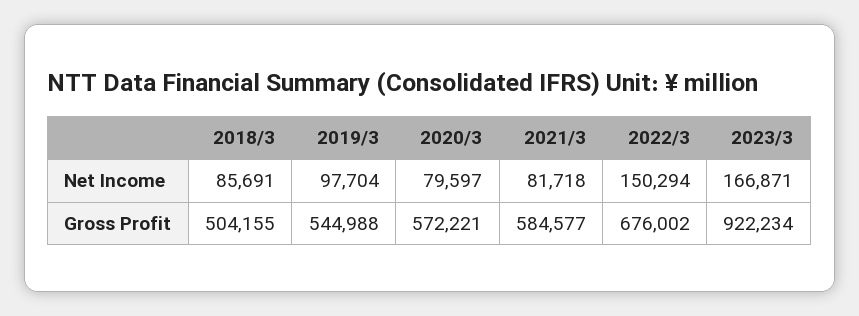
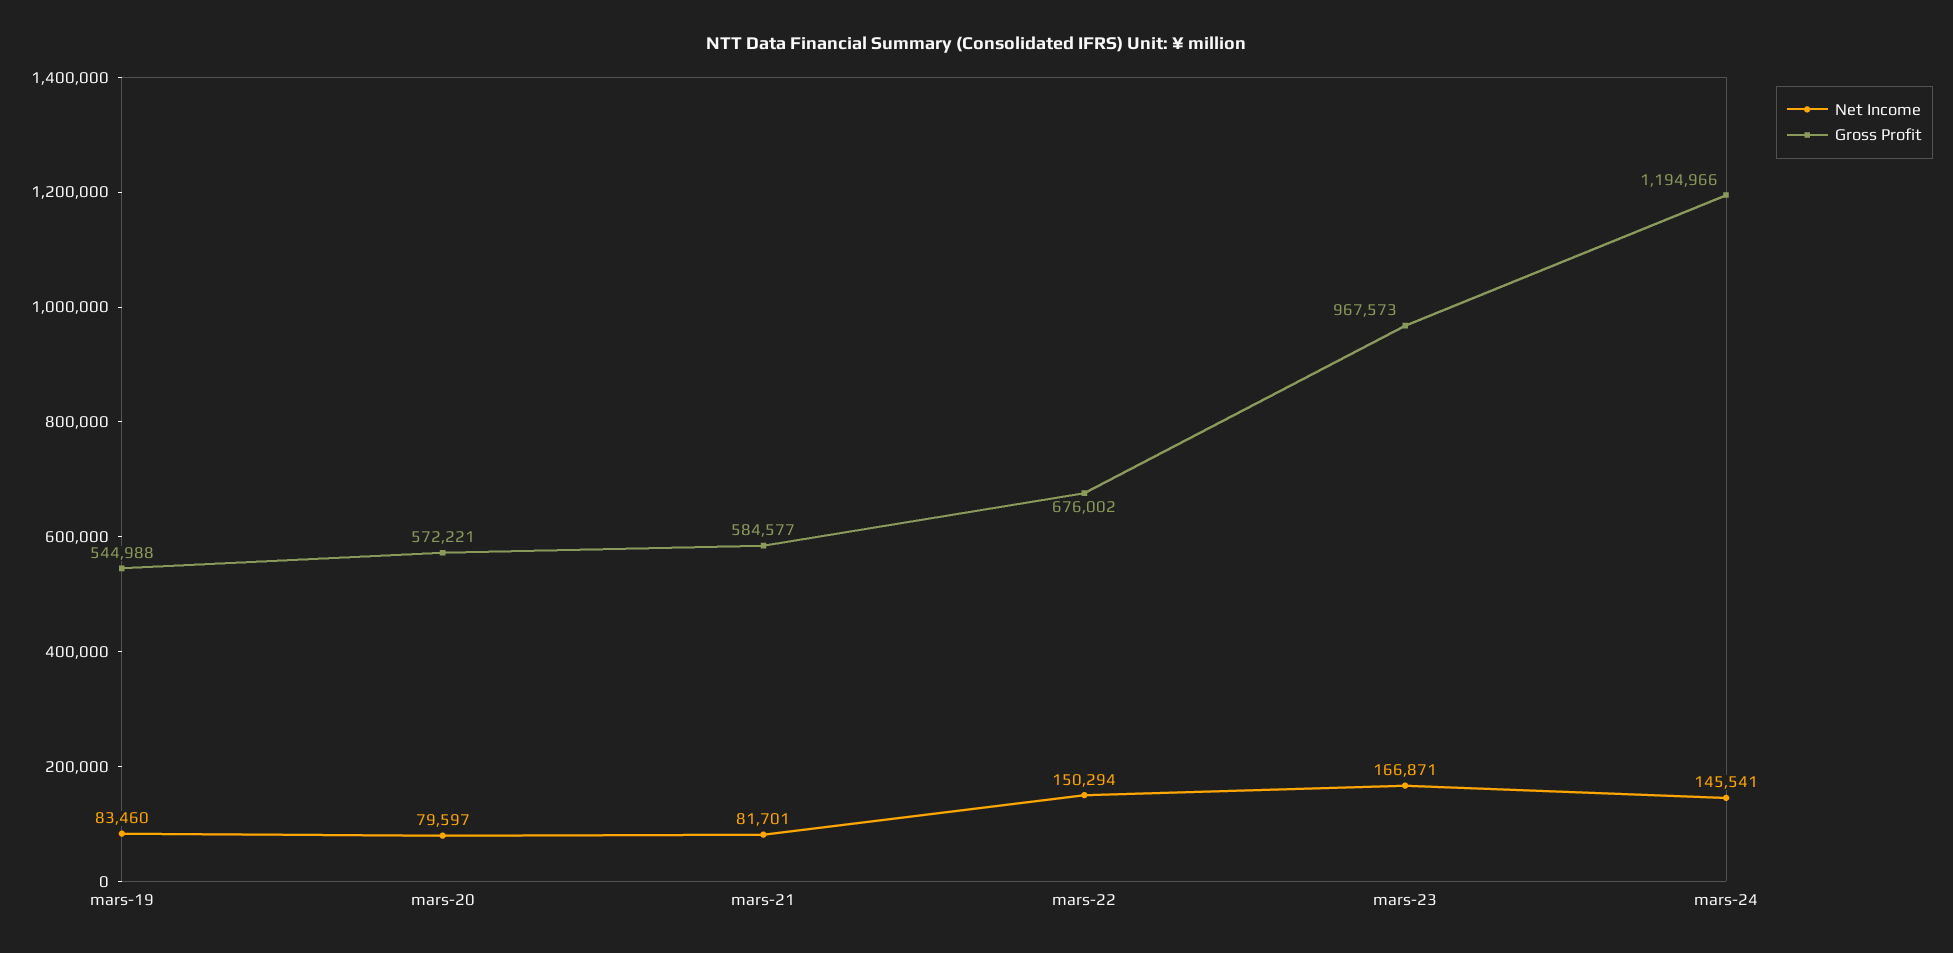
Net Income, 2018/3: 85691 -> none
Net Income, 2019/3: 97704 -> 83460
Net Income, 2021/3: 81718 -> 81701
Gross Profit, 2018/3: 504155 -> none
Gross Profit, 2023/3: 922234 -> 967573
Net Income, mars-24: none -> 145541
Gross Profit, mars-24: none -> 1194966

